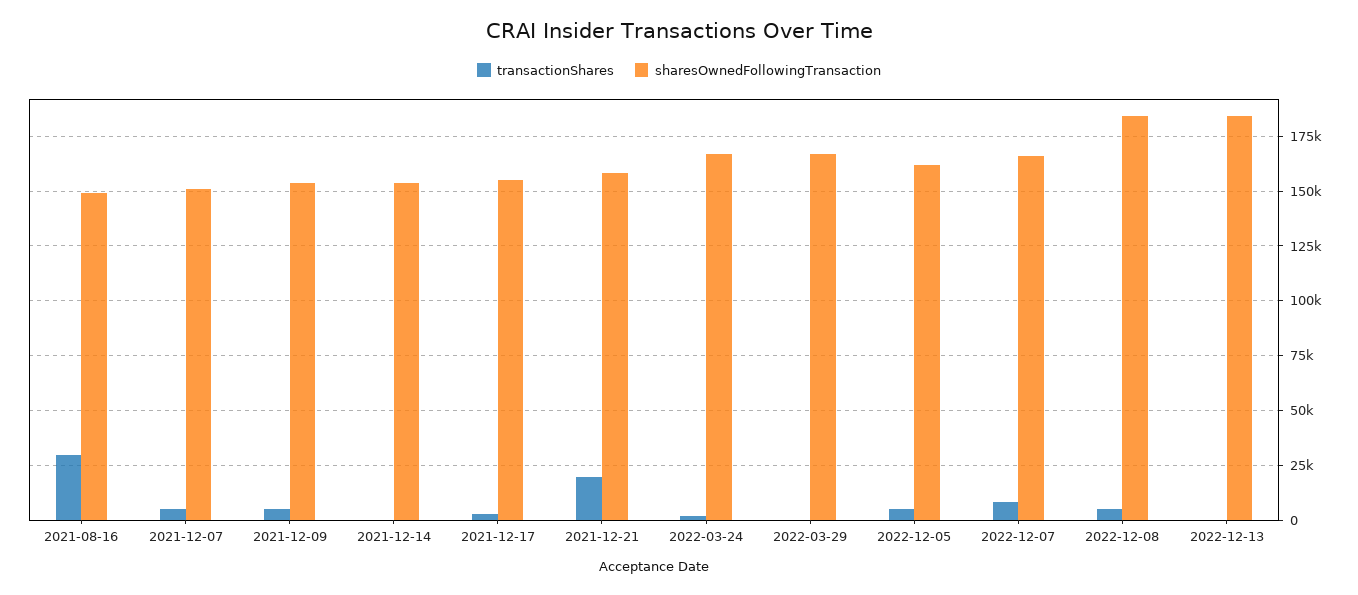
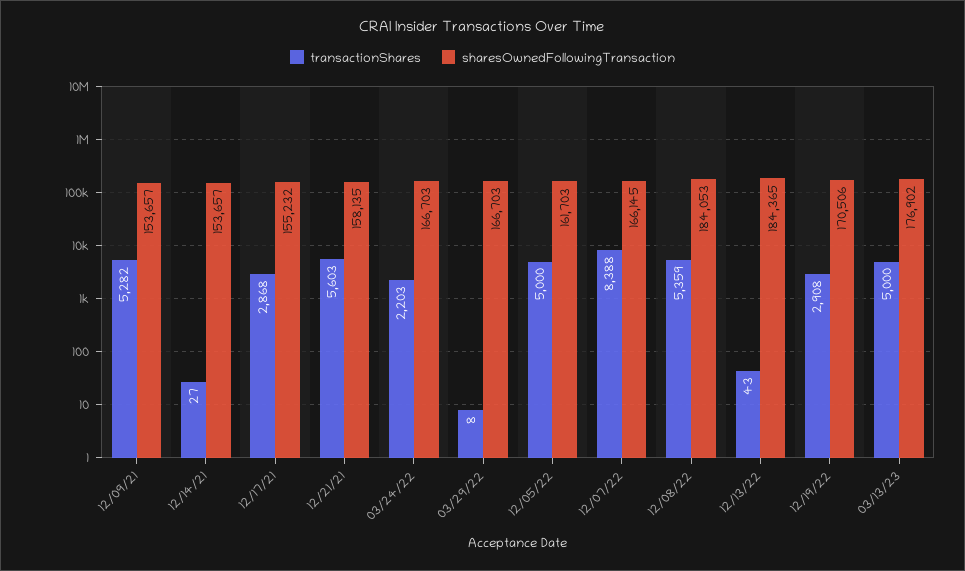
transactionShares, 2021-08-16: 30000 -> none
sharesOwnedFollowingTransaction, 2021-08-16: 150000 -> none
transactionShares, 2021-12-07: 5000 -> none
sharesOwnedFollowingTransaction, 2021-12-07: 150000 -> none
transactionShares, 2021-12-21: 20000 -> 5603
transactionShares, 12/19/22: none -> 2908
sharesOwnedFollowingTransaction, 12/19/22: none -> 170506
transactionShares, 03/13/23: none -> 5000
sharesOwnedFollowingTransaction, 03/13/23: none -> 176902

